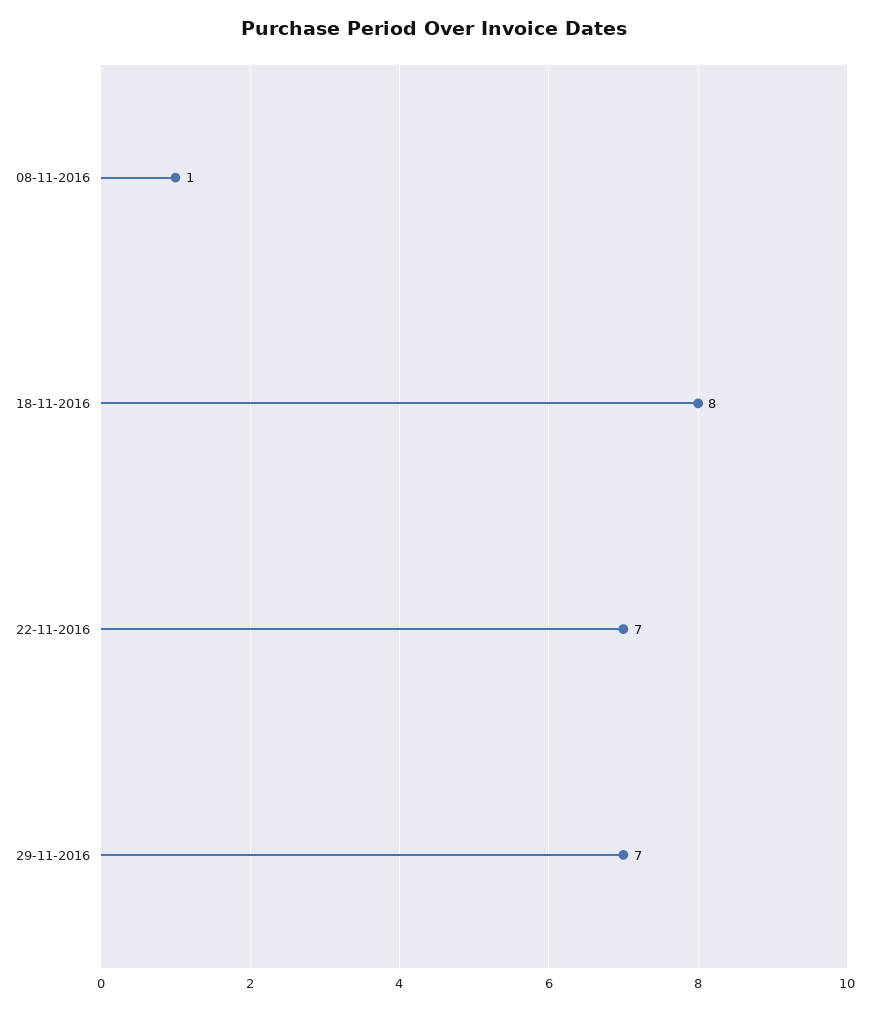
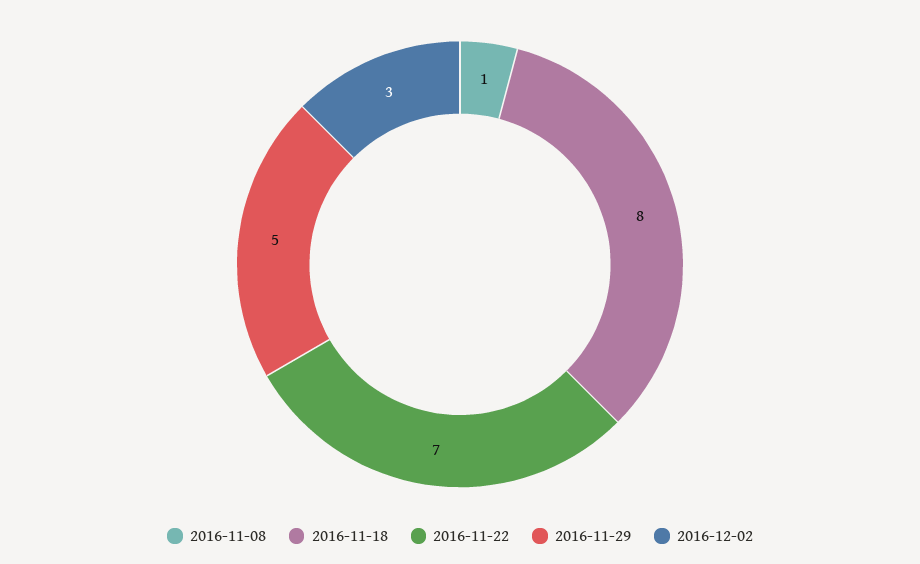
29-11-2016: 7 -> 5
2016-12-02: none -> 3

